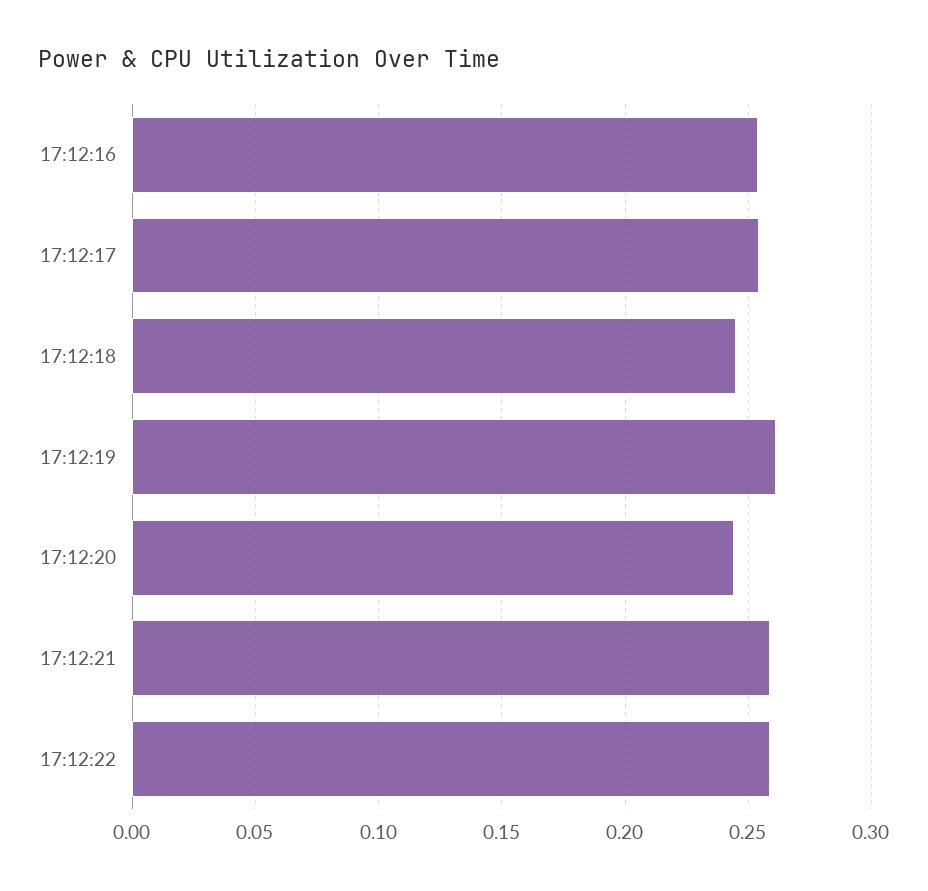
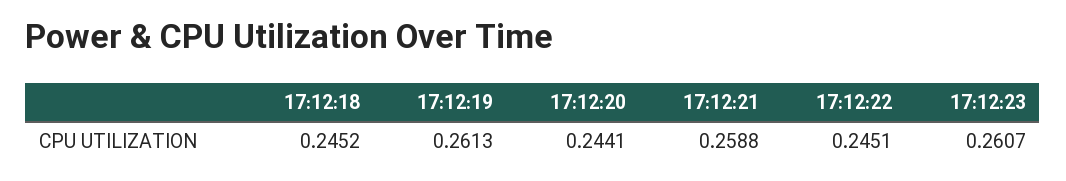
17:12:16: 0.255 -> none
17:12:17: 0.255 -> none
17:12:22: 0.26 -> 0.2451
17:12:23: none -> 0.2607

